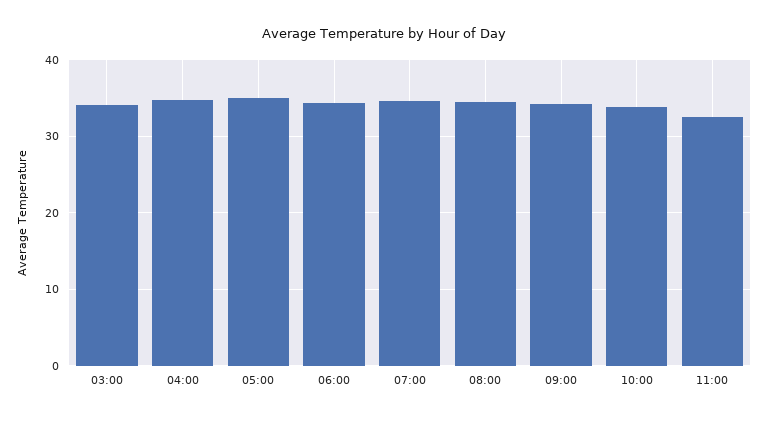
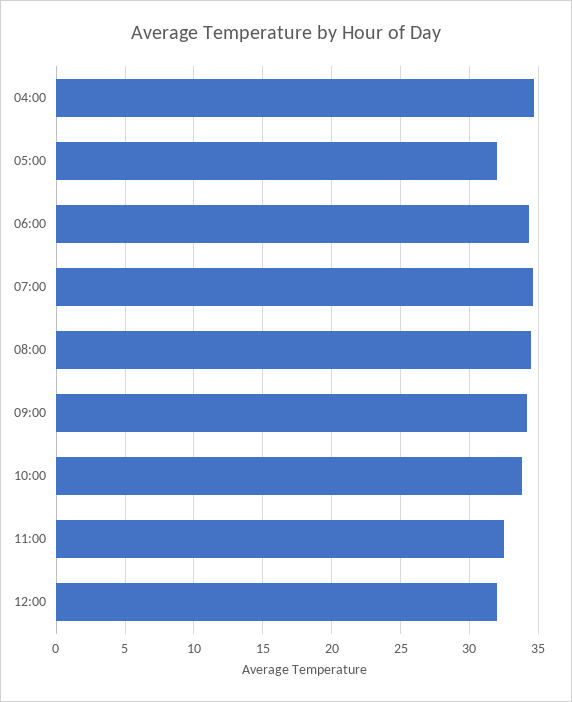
03:00: 34 -> none
05:00: 35 -> 32
12:00: none -> 32

